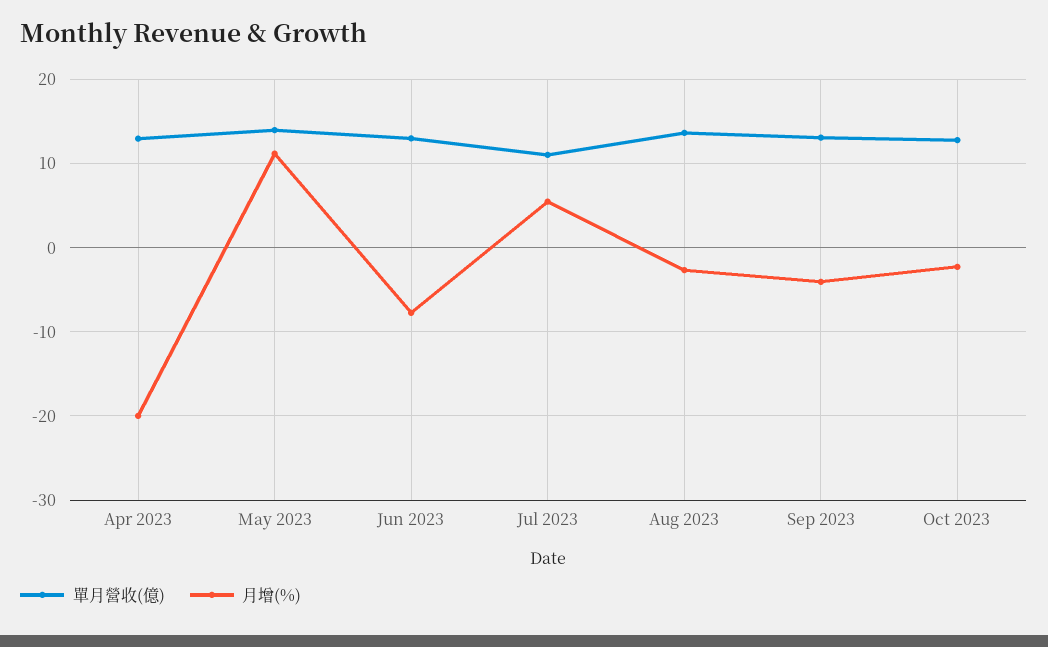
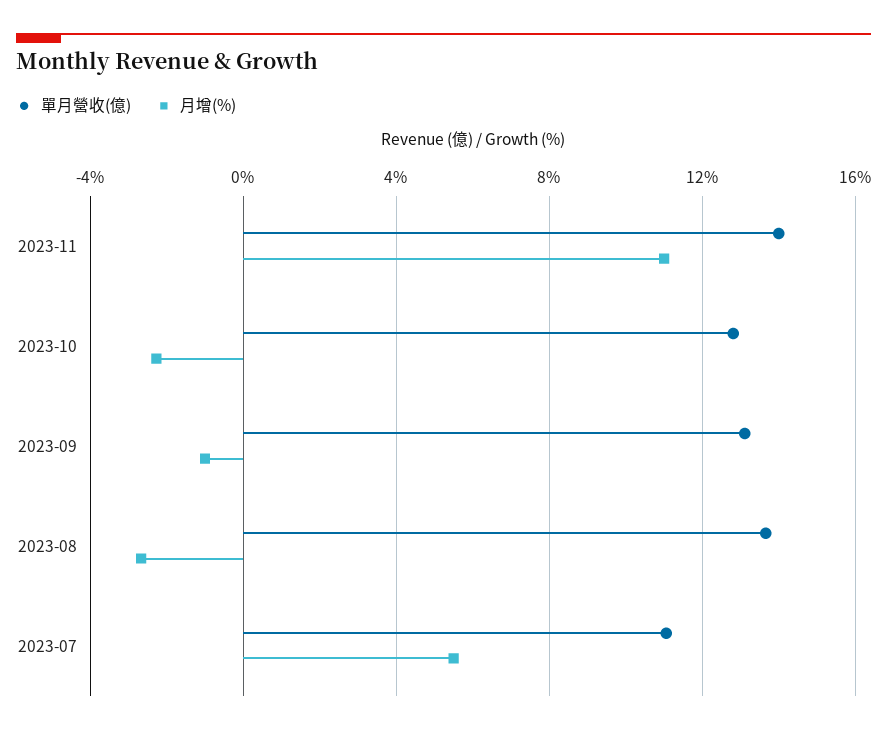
單月營收(億), Apr 2023: 13 -> none
月增(%), Apr 2023: -20 -> none
單月營收(億), May 2023: 14 -> none
月增(%), May 2023: 11 -> none
單月營收(億), Jun 2023: 13 -> none
月增(%), Jun 2023: -8 -> none
月增(%), Sep 2023: -4 -> -1
單月營收(億), 2023-11: none -> 14
月增(%), 2023-11: none -> 11

